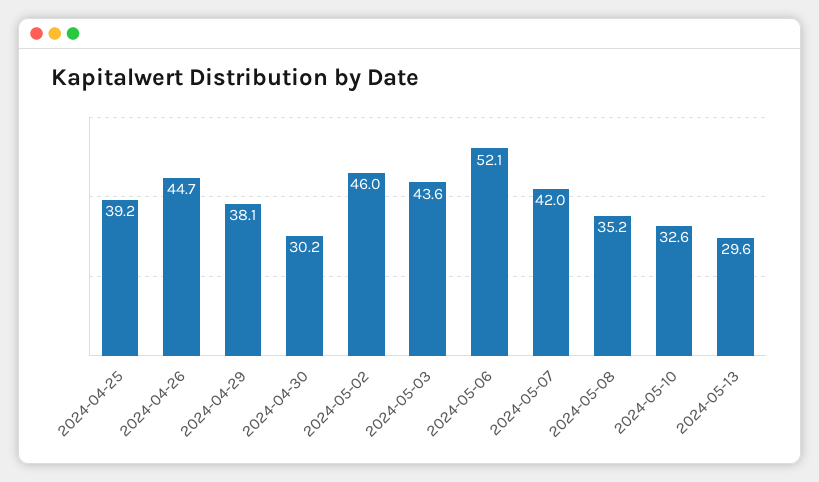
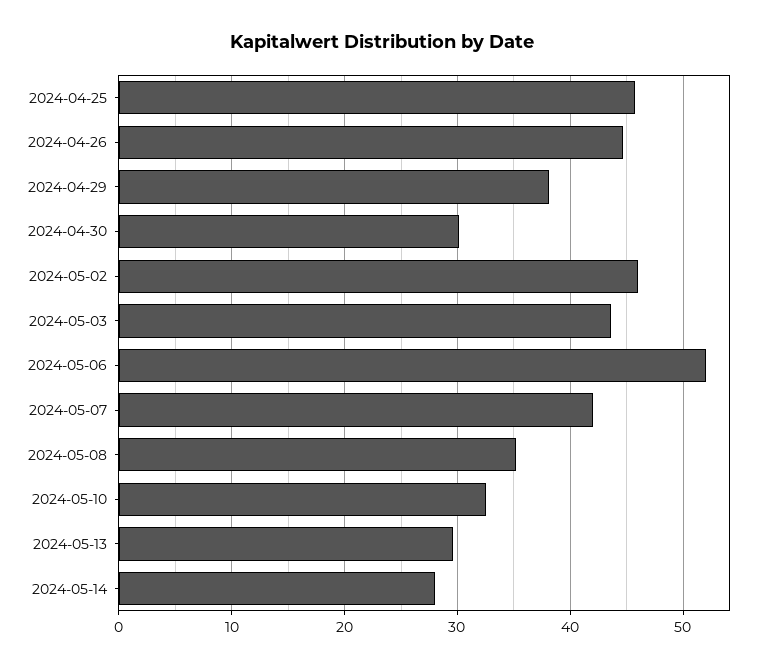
2024-04-25: 39.2 -> 46
2024-05-14: none -> 28

